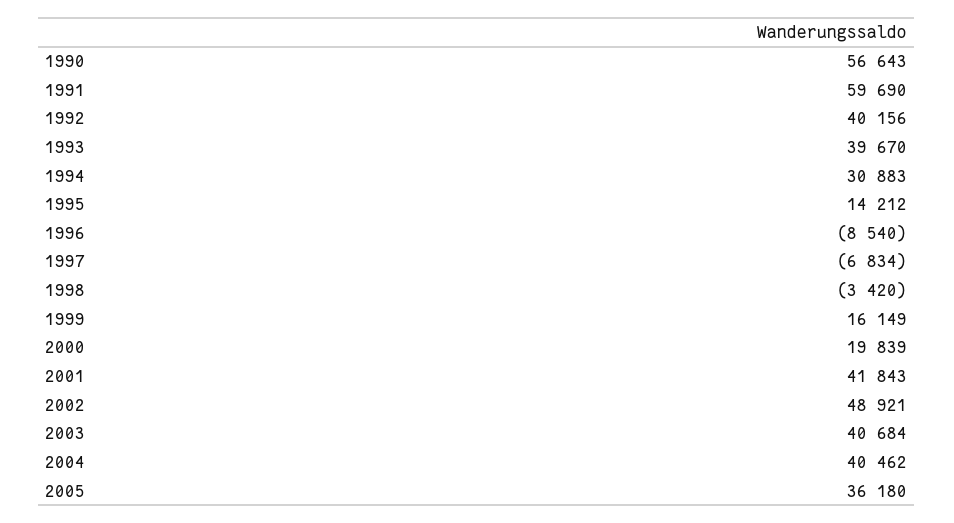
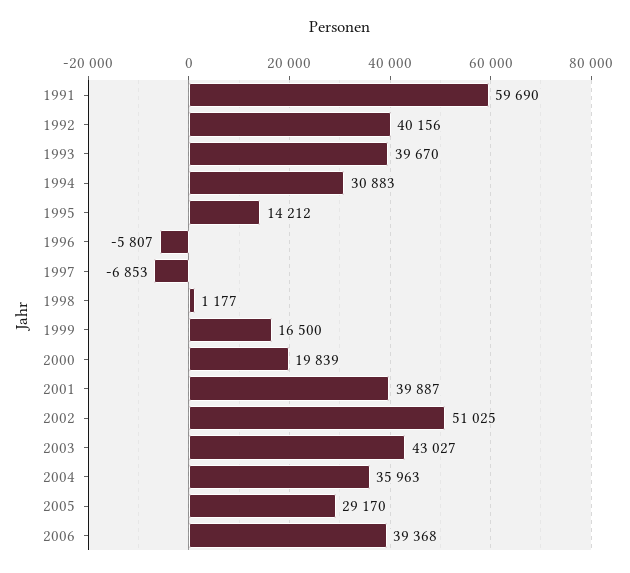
1990: 56643 -> none
1996: -8540 -> -5807
1997: -6834 -> -6853
1998: -3420 -> 1177
1999: 16149 -> 16500
2001: 41843 -> 39887
2002: 48921 -> 51025
2003: 40684 -> 43027
2004: 40462 -> 35963
2005: 36180 -> 29170
2006: none -> 39368

